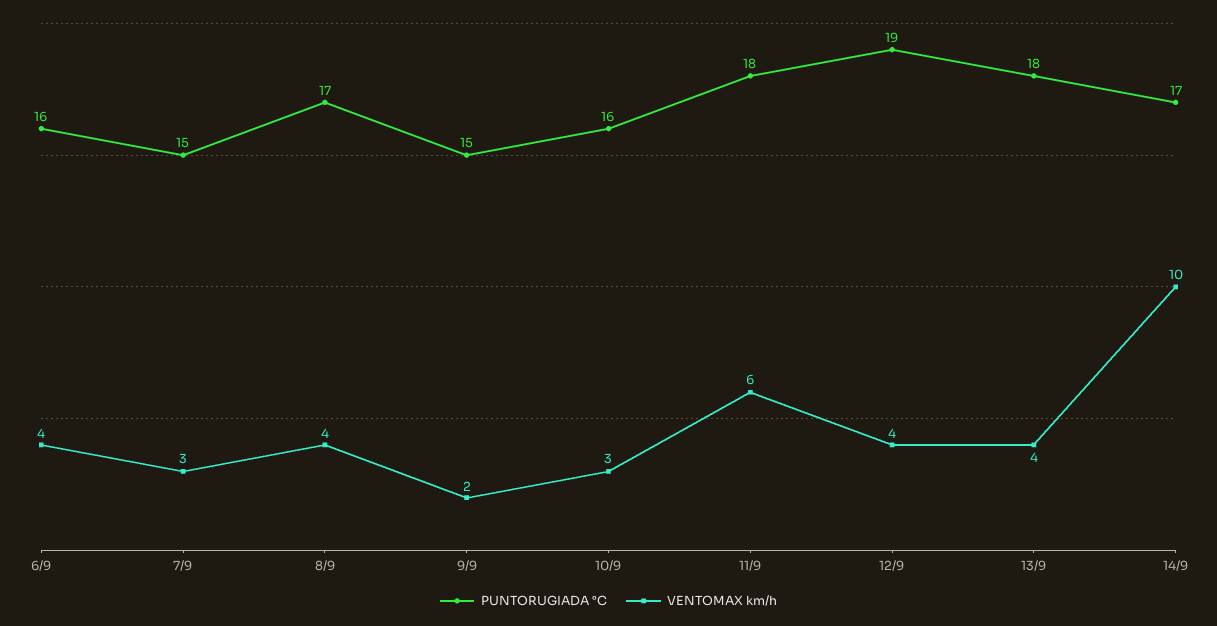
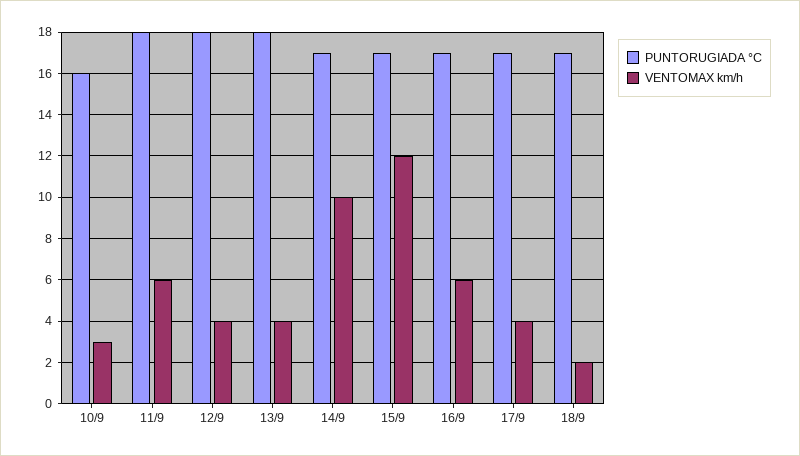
PUNTORUGIADA °C, 6/9: 16 -> none
VENTOMAX km/h, 6/9: 4 -> none
PUNTORUGIADA °C, 7/9: 15 -> none
VENTOMAX km/h, 7/9: 3 -> none
PUNTORUGIADA °C, 8/9: 17 -> none
VENTOMAX km/h, 8/9: 4 -> none
PUNTORUGIADA °C, 9/9: 15 -> none
VENTOMAX km/h, 9/9: 2 -> none
PUNTORUGIADA °C, 12/9: 19 -> 18
PUNTORUGIADA °C, 15/9: none -> 17
VENTOMAX km/h, 15/9: none -> 12
PUNTORUGIADA °C, 16/9: none -> 17
VENTOMAX km/h, 16/9: none -> 6
PUNTORUGIADA °C, 17/9: none -> 17
VENTOMAX km/h, 17/9: none -> 4
PUNTORUGIADA °C, 18/9: none -> 17
VENTOMAX km/h, 18/9: none -> 2

